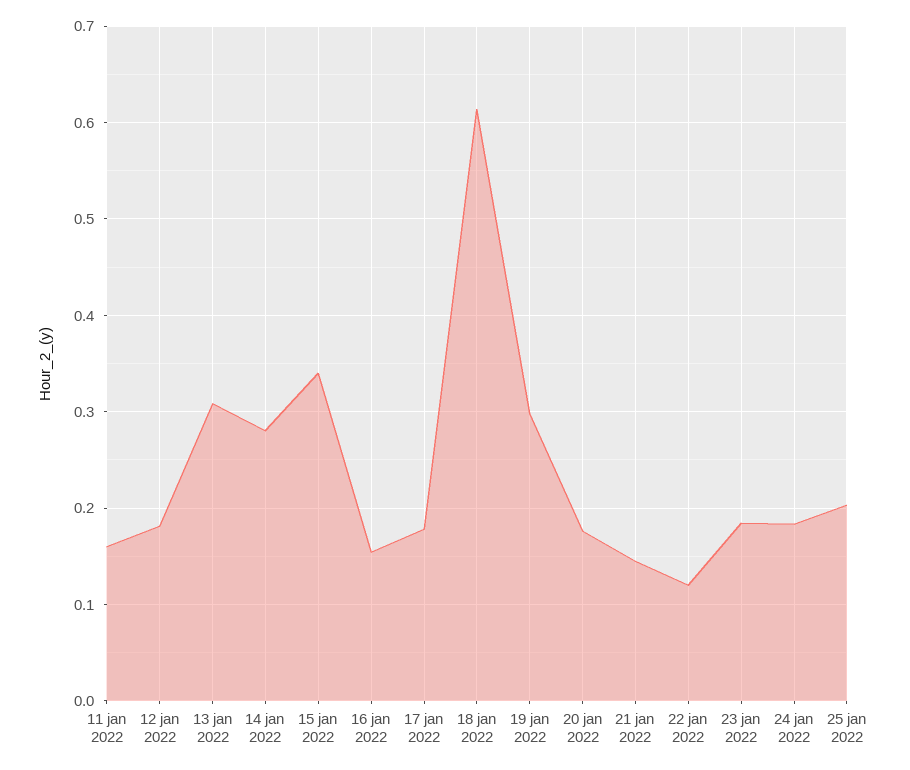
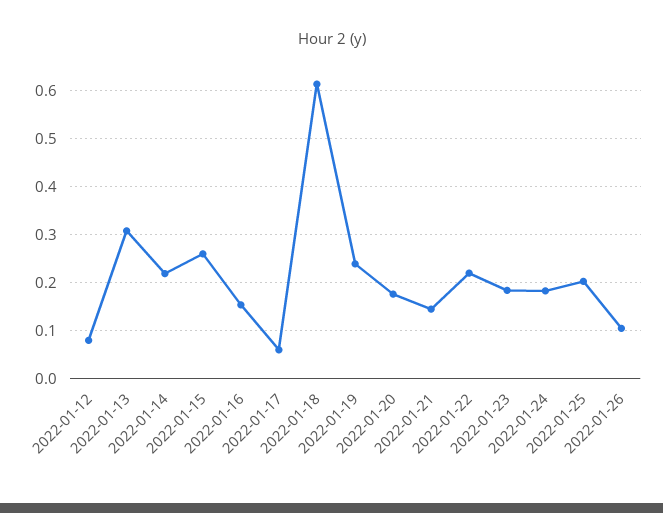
11 jan 2022: 0.16 -> none
12 jan 2022: 0.18 -> 0.08
14 jan 2022: 0.28 -> 0.22
15 jan 2022: 0.34 -> 0.26
17 jan 2022: 0.18 -> 0.06
19 jan 2022: 0.3 -> 0.24
22 jan 2022: 0.12 -> 0.22
2022-01-26: none -> 0.1

